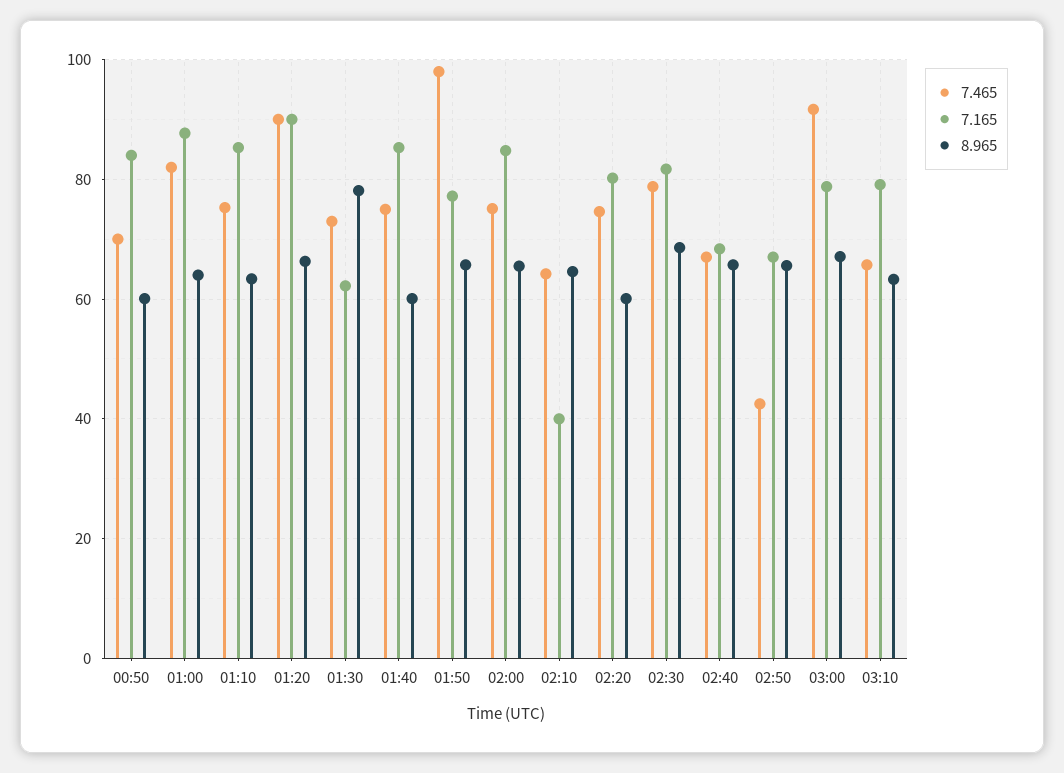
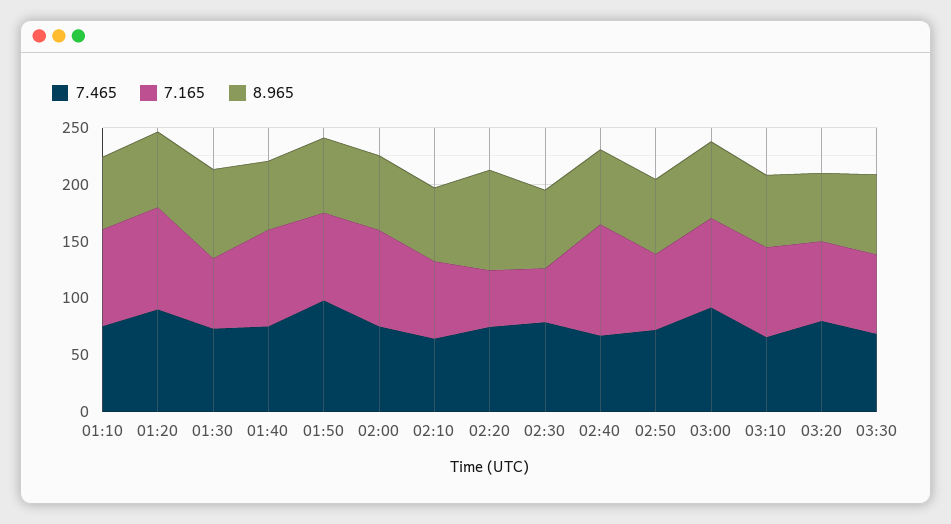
7.465, 00:50: 70 -> none
7.165, 00:50: 84 -> none
8.965, 00:50: 60 -> none
7.465, 01:00: 82 -> none
7.165, 01:00: 88 -> none
8.965, 01:00: 64 -> none
7.165, 02:10: 40 -> 70
7.165, 02:20: 80 -> 50
8.965, 02:20: 60 -> 90
7.165, 02:30: 82 -> 50
7.165, 02:40: 68 -> 100
7.465, 02:50: 42 -> 70
7.465, 03:20: none -> 80
7.165, 03:20: none -> 70
8.965, 03:20: none -> 60
7.465, 03:30: none -> 70
7.165, 03:30: none -> 70
8.965, 03:30: none -> 70

